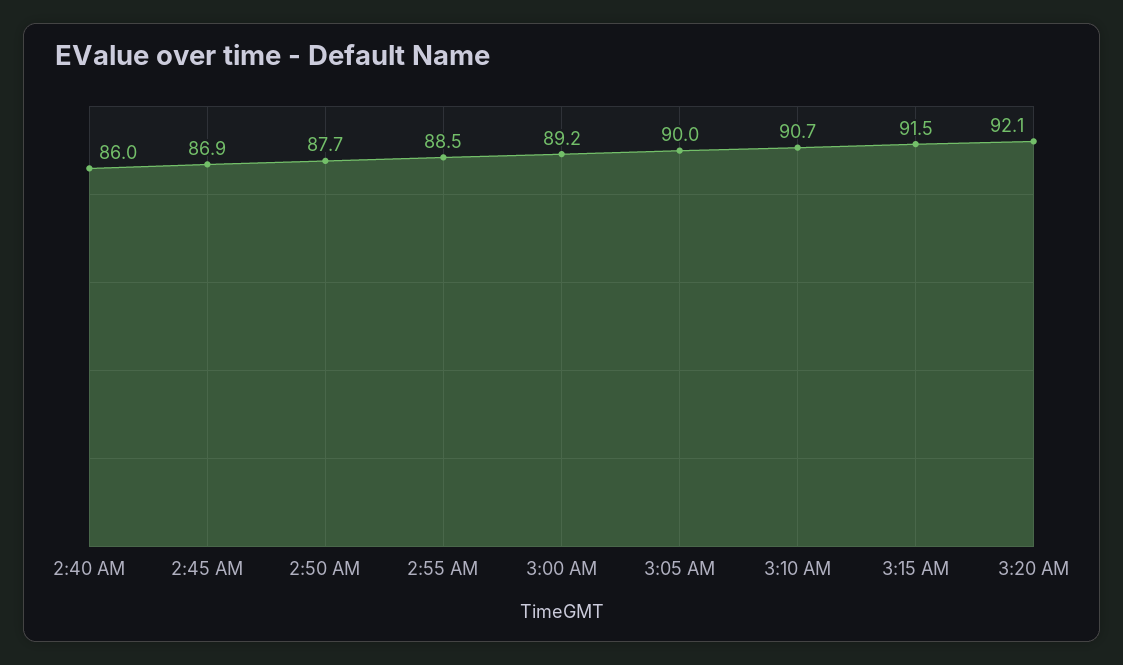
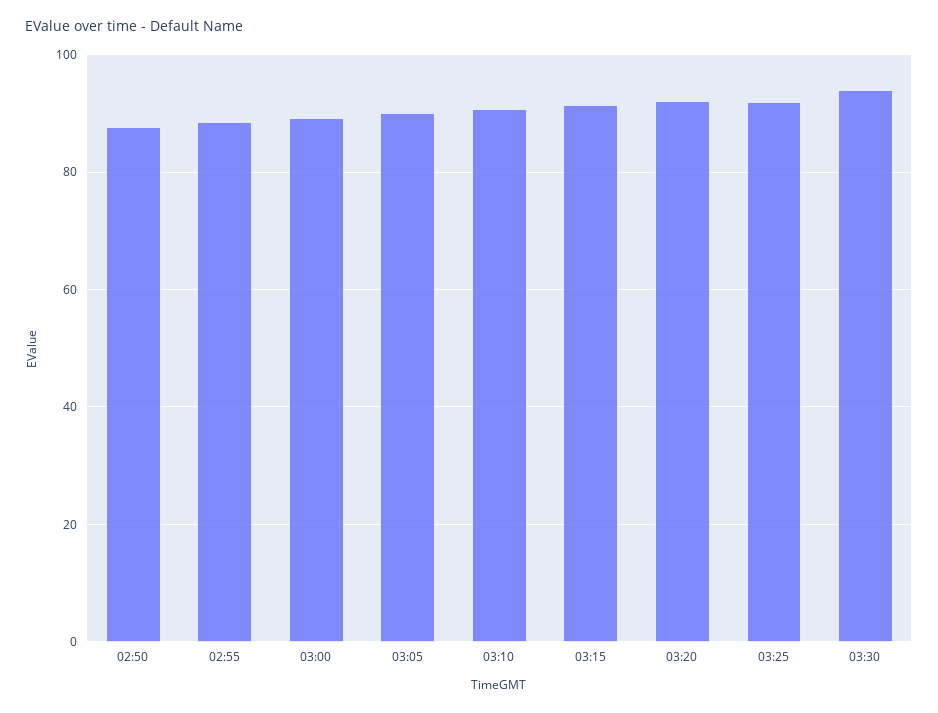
2:40 AM: 86 -> none
2:45 AM: 86.9 -> none
03:25: none -> 92
03:30: none -> 94

